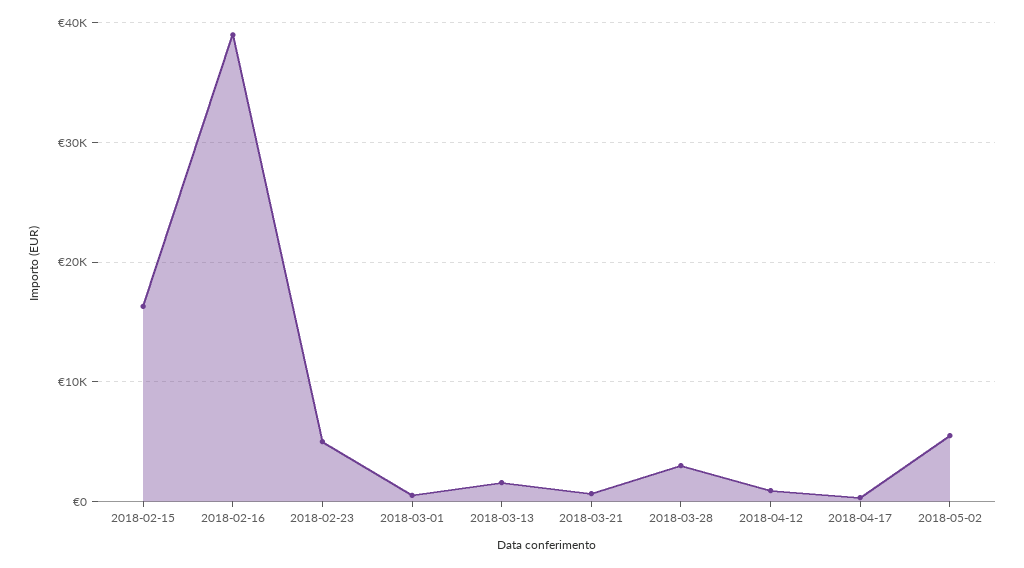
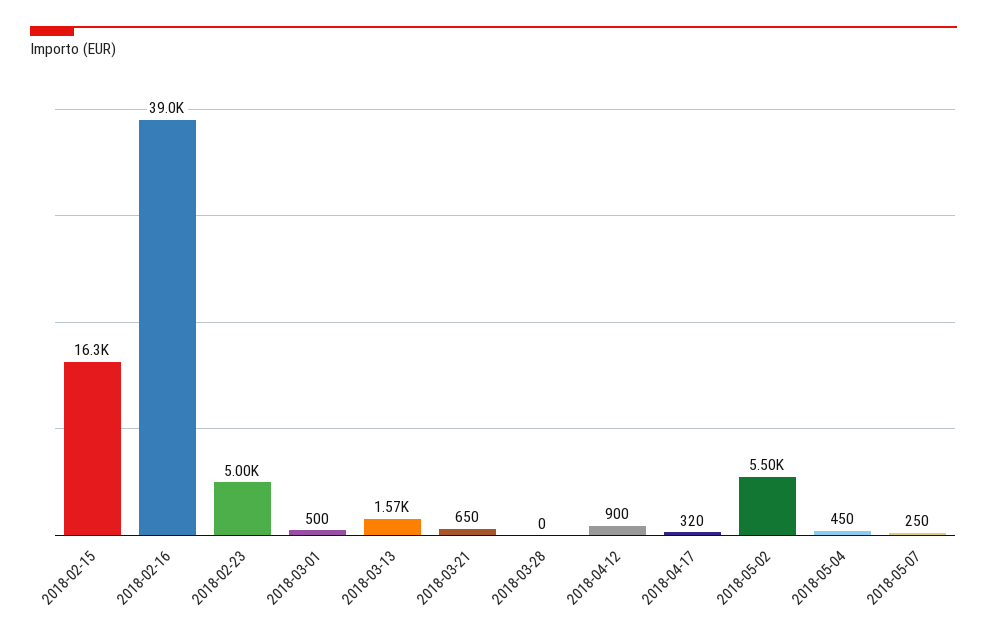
2018-03-28: 3000 -> 0
2018-05-04: none -> 450
2018-05-07: none -> 250

